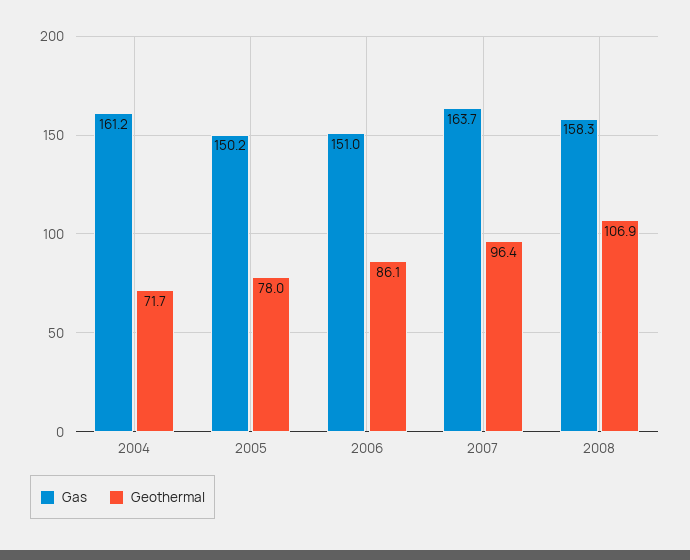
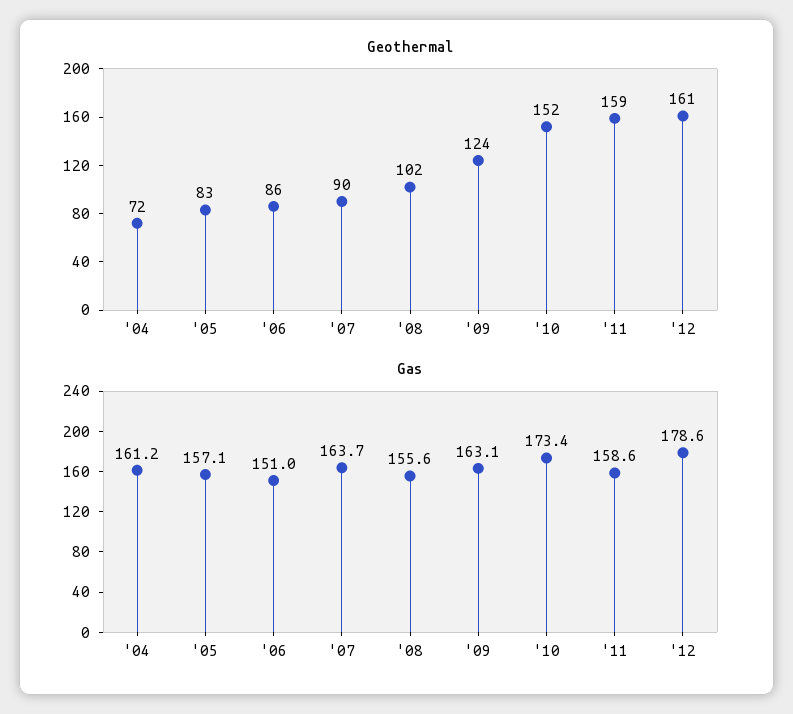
Gas, 2005: 150.2 -> 157.1
Geothermal, 2005: 78 -> 83
Geothermal, 2007: 96.4 -> 90
Gas, 2008: 158.3 -> 155.6
Geothermal, 2008: 106.9 -> 102
Geothermal, '09: none -> 124
Geothermal, '10: none -> 152
Geothermal, '11: none -> 159
Geothermal, '12: none -> 161
Gas, '09: none -> 163.1
Gas, '10: none -> 173.4
Gas, '11: none -> 158.6
Gas, '12: none -> 178.6

